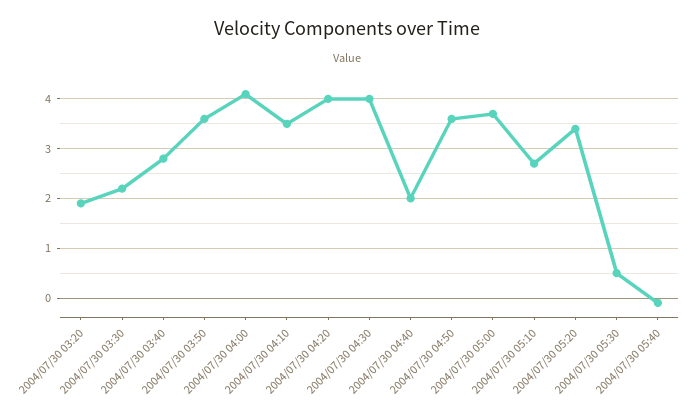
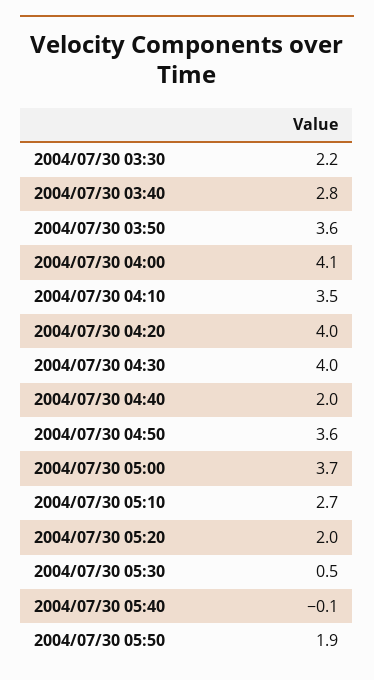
2004/07/30 03:20: 2 -> none
2004/07/30 05:20: 3.5 -> 2
2004/07/30 05:50: none -> 1.9

